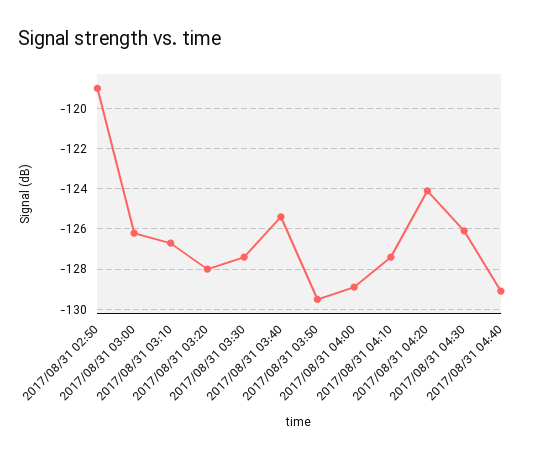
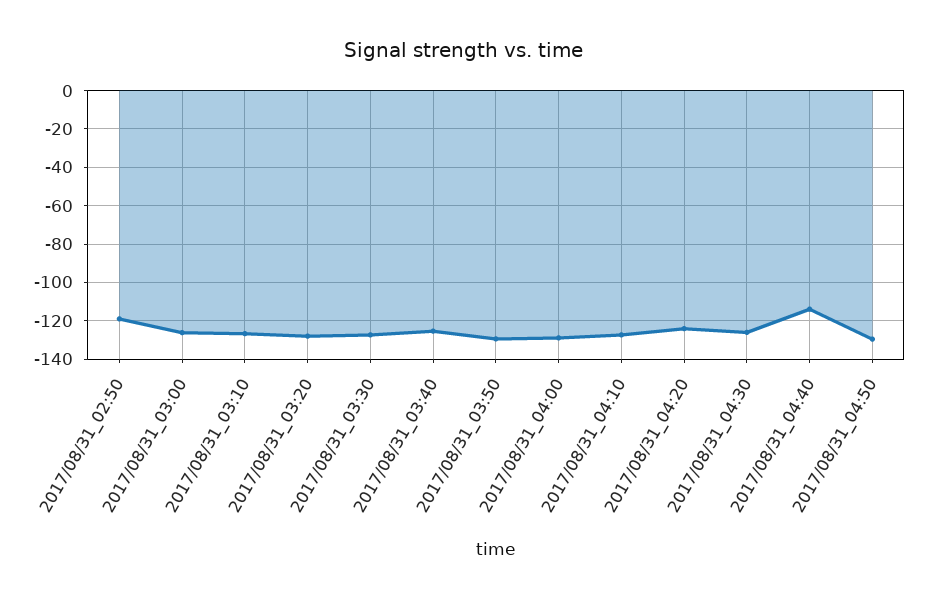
2017/08/31 04:40: -129 -> -115
2017/08/31_04:50: none -> -130

